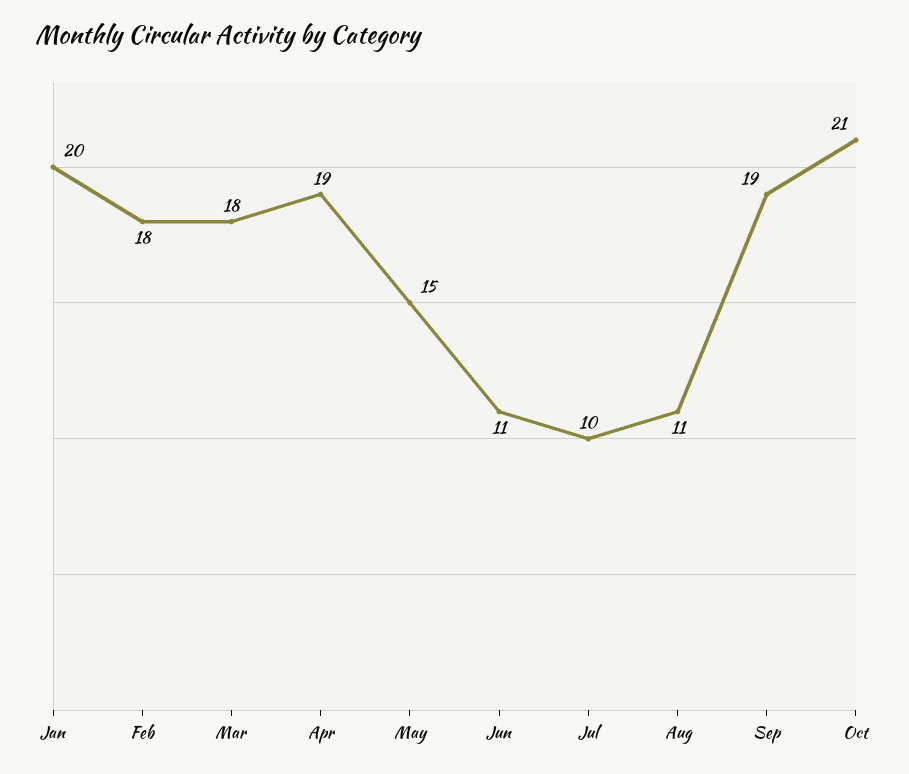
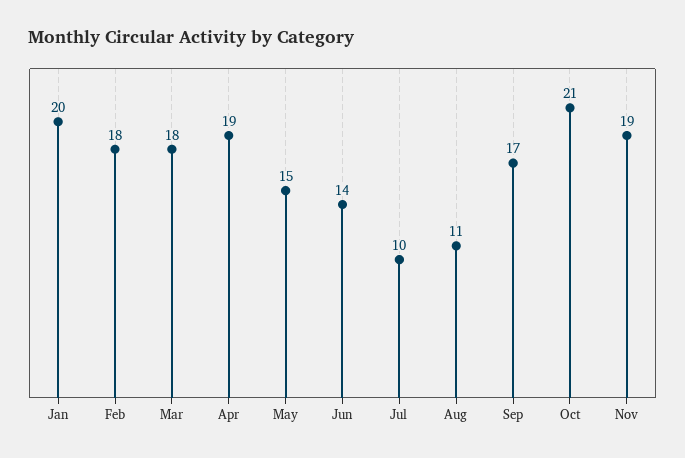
Jun: 11 -> 14
Sep: 19 -> 17
Nov: none -> 19

